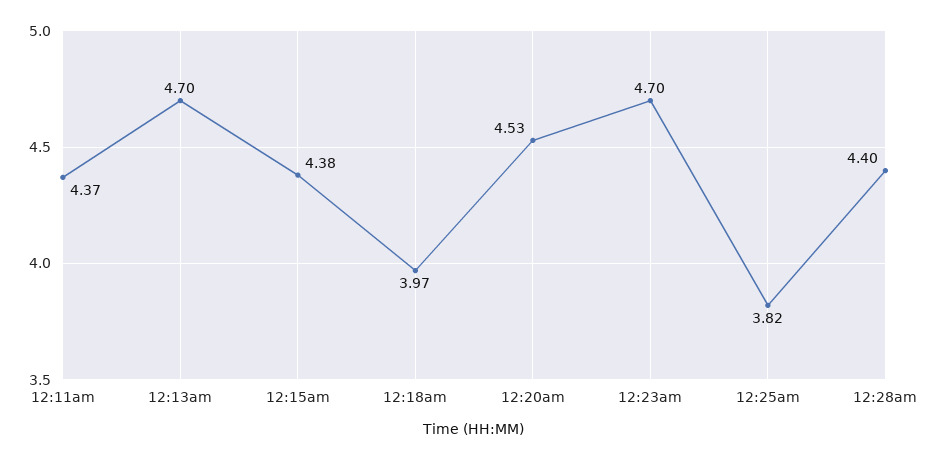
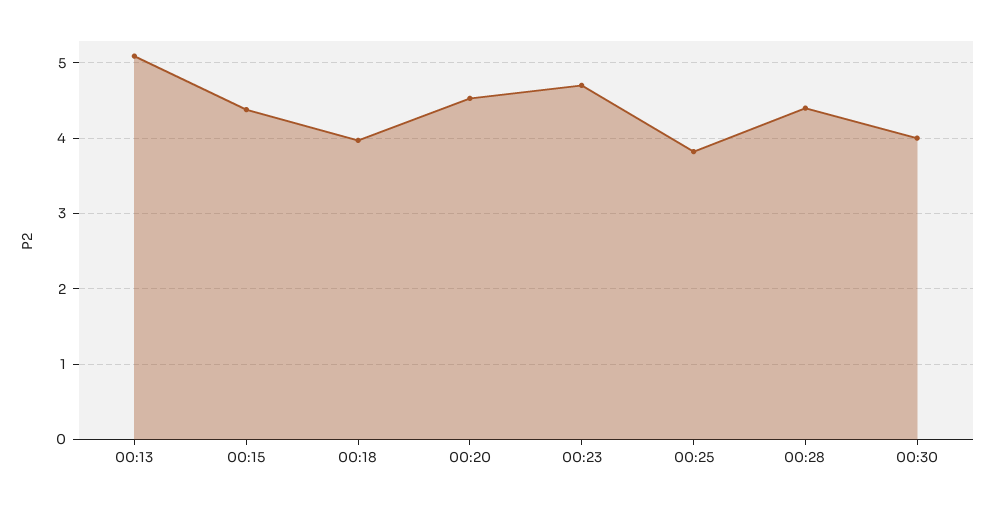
12:11am: 4.37 -> none
12:13am: 4.7 -> 5.1
00:30: none -> 4

